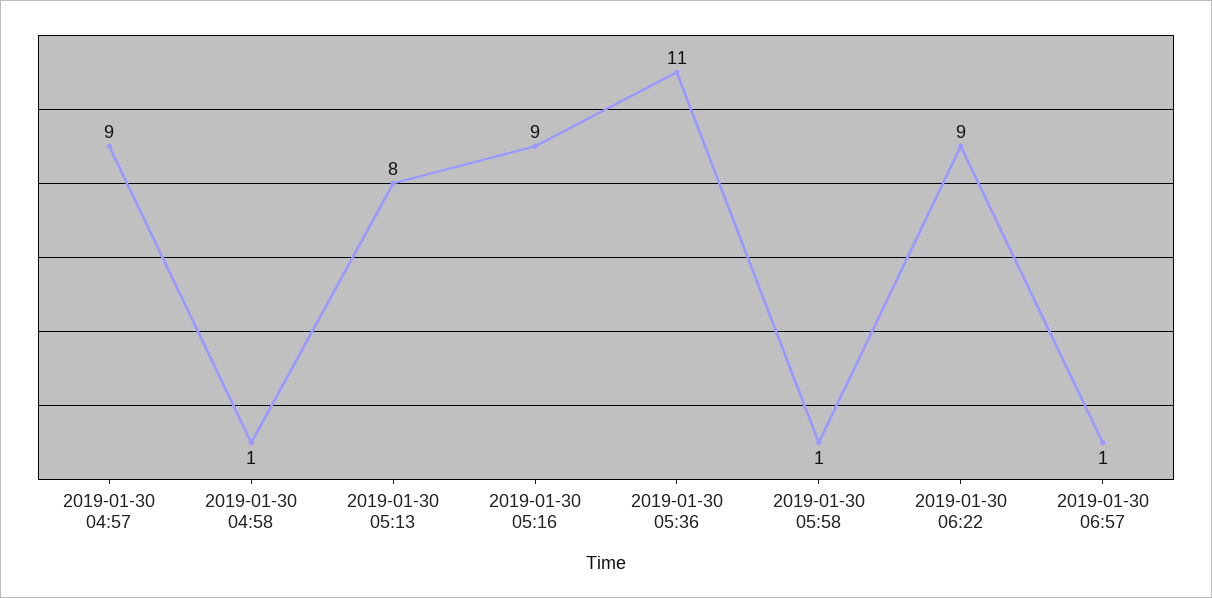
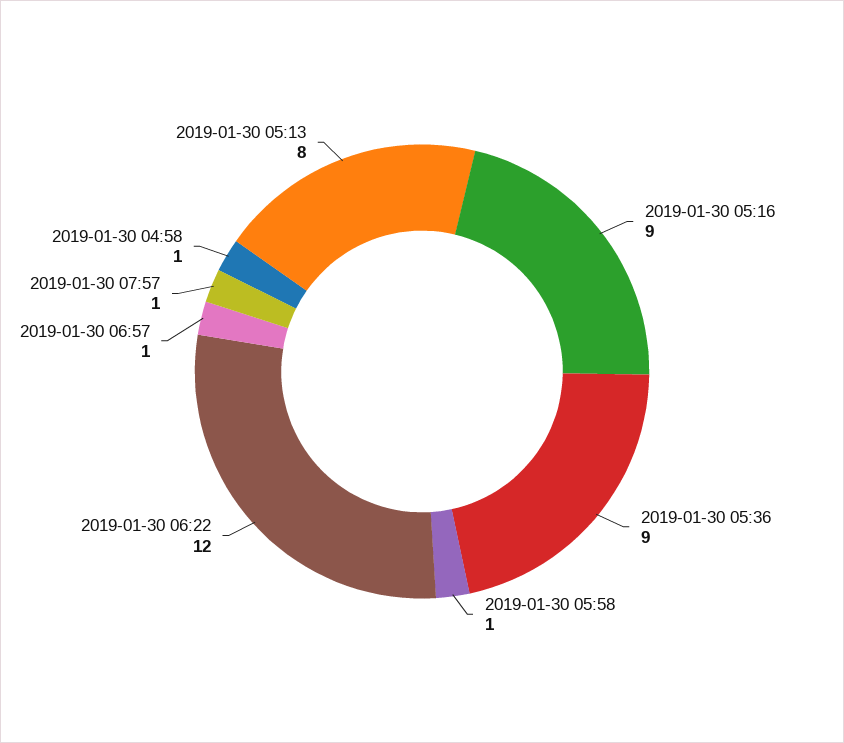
2019-01-30 04:57: 9 -> none
2019-01-30 05:36: 11 -> 9
2019-01-30 06:22: 9 -> 12
2019-01-30 07:57: none -> 1

